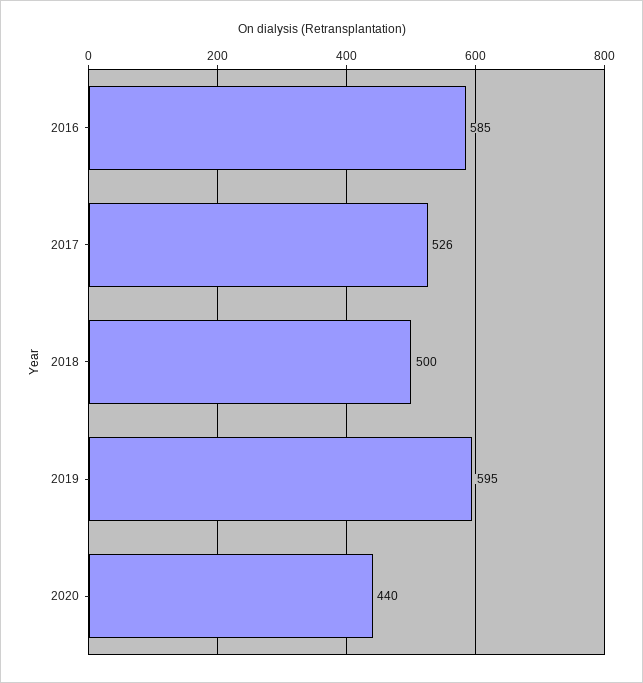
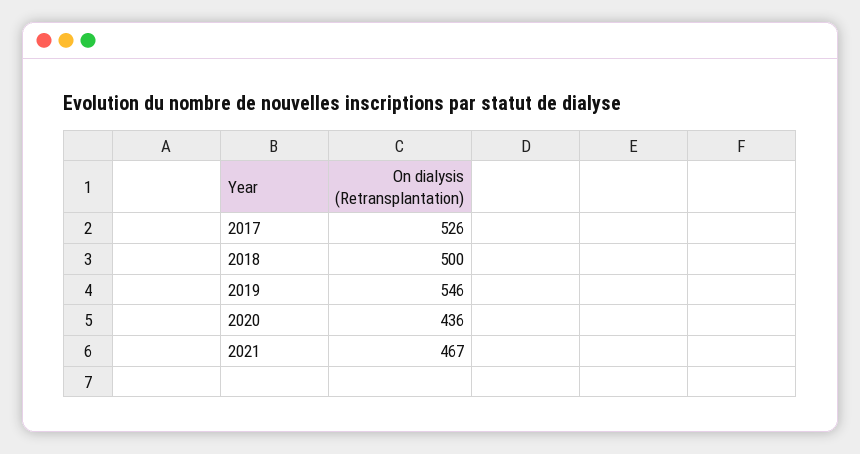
2016: 585 -> none
2019: 595 -> 546
2020: 440 -> 436
2021: none -> 467

